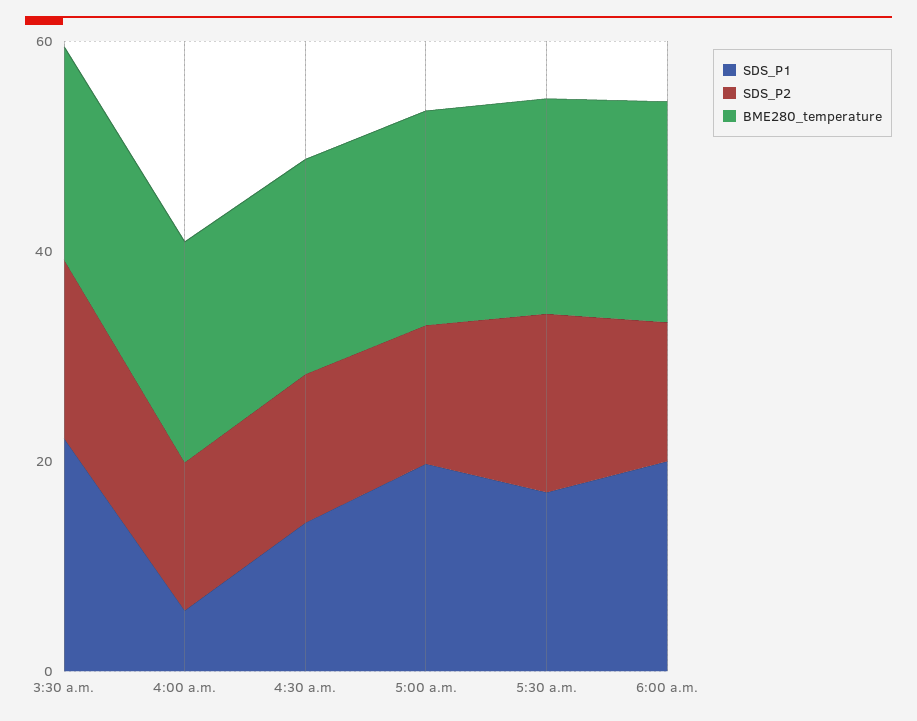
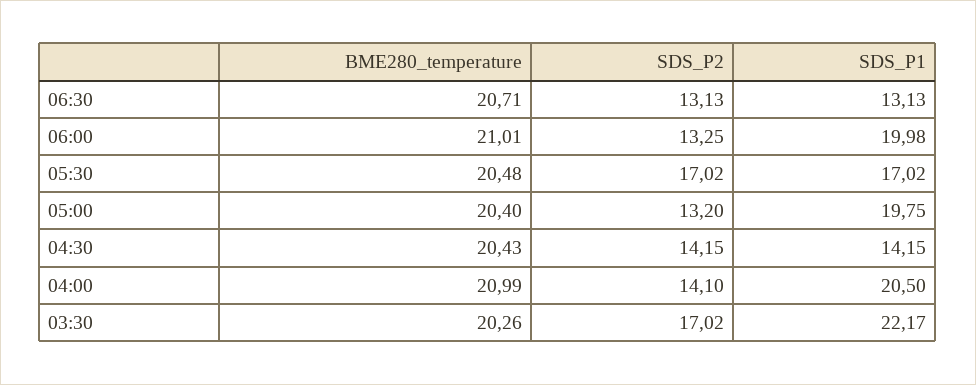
SDS_P1, 4:00 a.m.: 5 -> 20.5
BME280_temperature, 06:30: none -> 20.71
SDS_P2, 06:30: none -> 13.13
SDS_P1, 06:30: none -> 13.13

